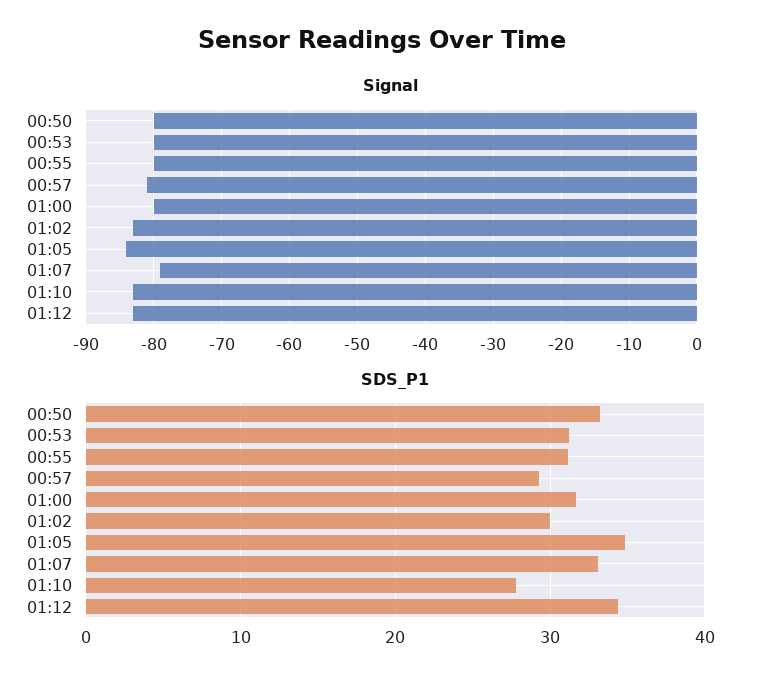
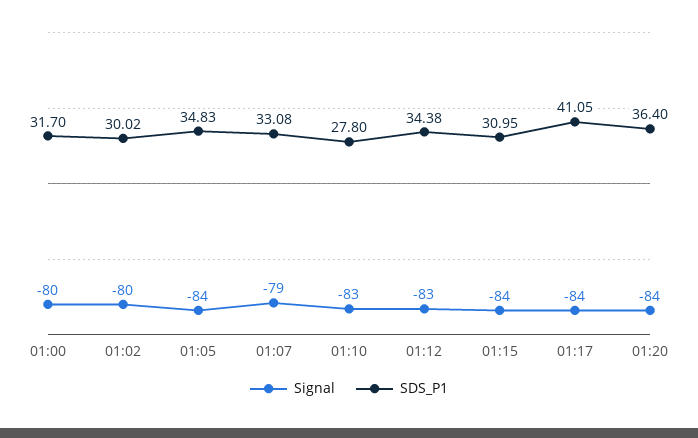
Signal, 00:50: -80 -> none
Signal, 00:53: -80 -> none
Signal, 00:55: -80 -> none
Signal, 00:57: -81 -> none
Signal, 01:02: -83 -> -80
SDS_P1, 00:50: 33 -> none
SDS_P1, 00:53: 31 -> none
SDS_P1, 00:55: 31 -> none
SDS_P1, 00:57: 29 -> none
Signal, 01:15: none -> -84
SDS_P1, 01:15: none -> 30.95
Signal, 01:17: none -> -84
SDS_P1, 01:17: none -> 41.05
Signal, 01:20: none -> -84
SDS_P1, 01:20: none -> 36.4

